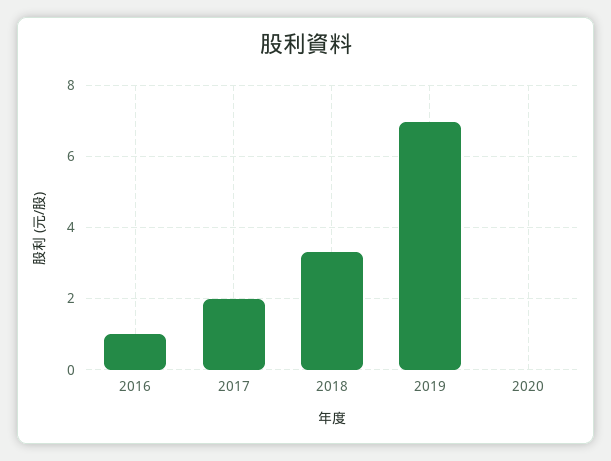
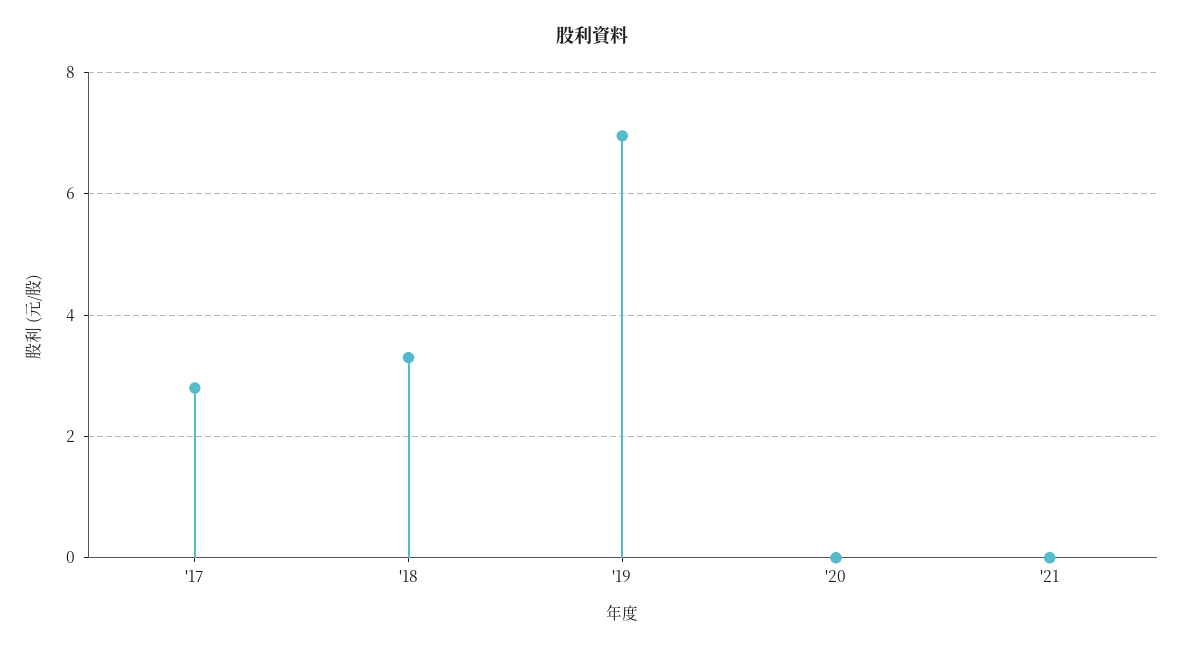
2016: 1 -> none
2017: 2 -> 2.8
'21: none -> 0

